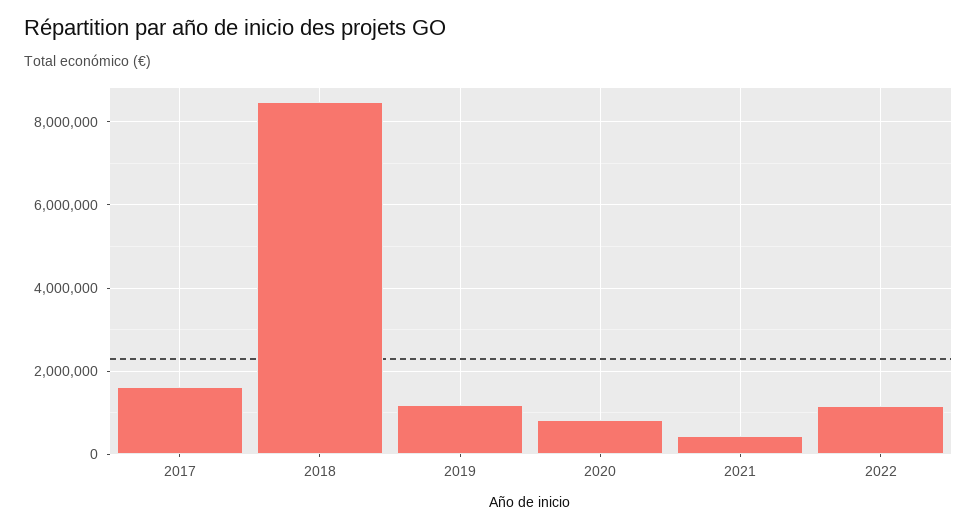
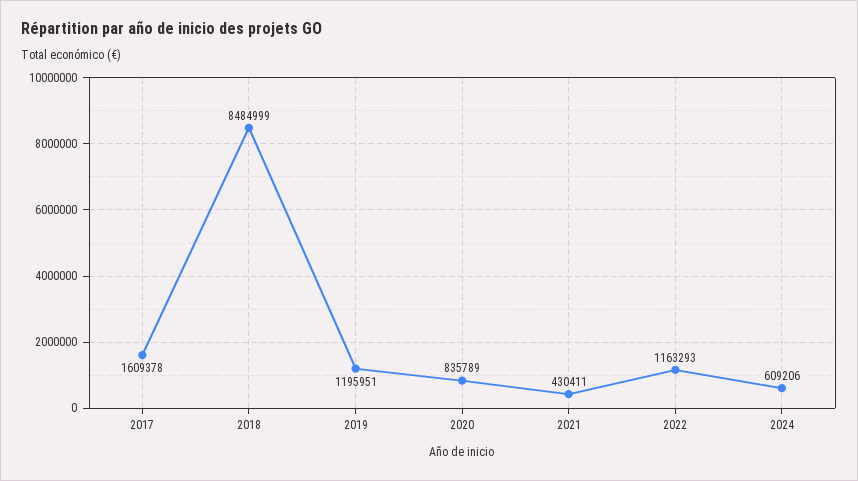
2024: none -> 609206

